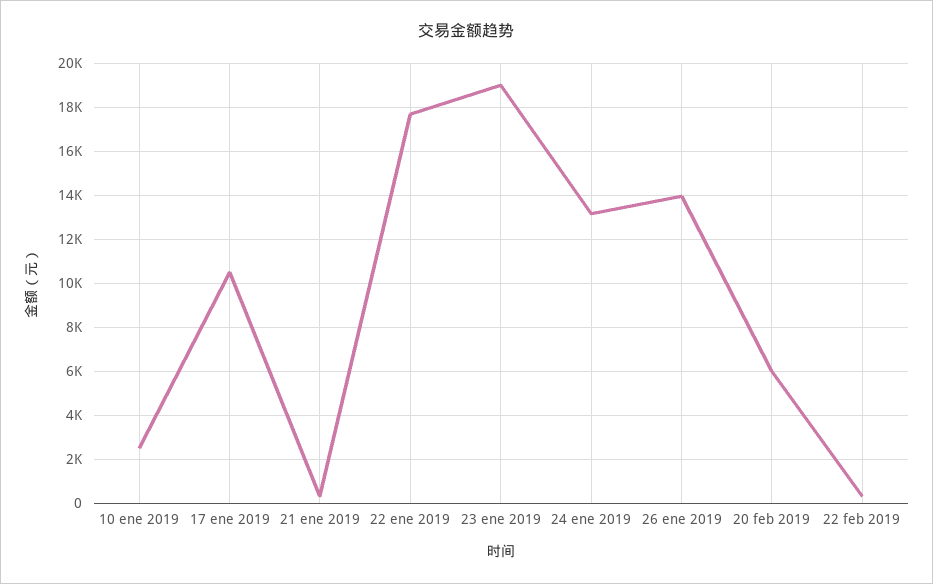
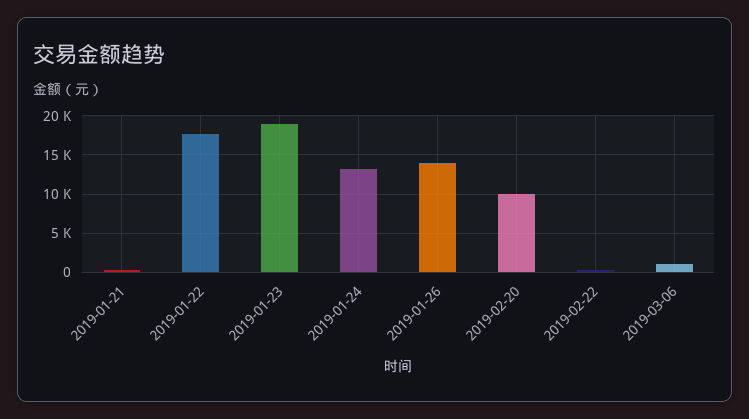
10 ene 2019: 2500 -> none
17 ene 2019: 10500 -> none
20 feb 2019: 6000 -> 10000
2019-03-06: none -> 1000

